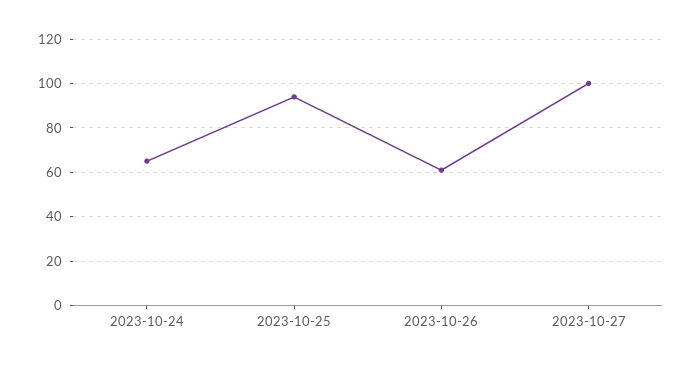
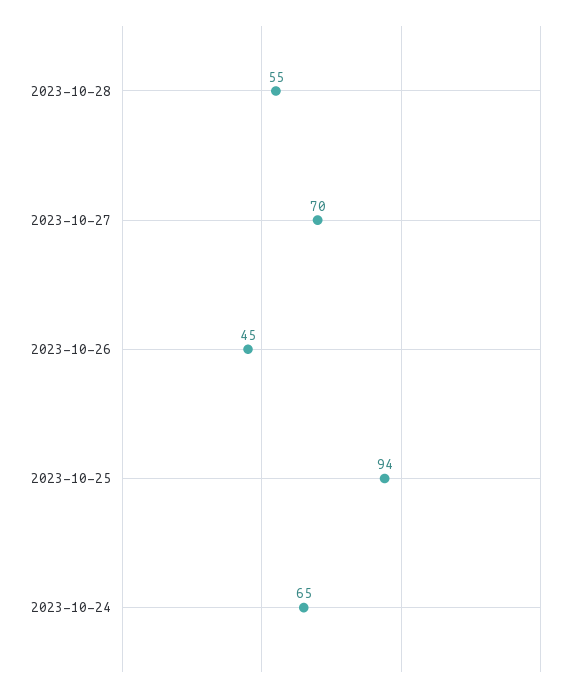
2023-10-26: 60 -> 45
2023-10-27: 100 -> 70
2023-10-28: none -> 55

